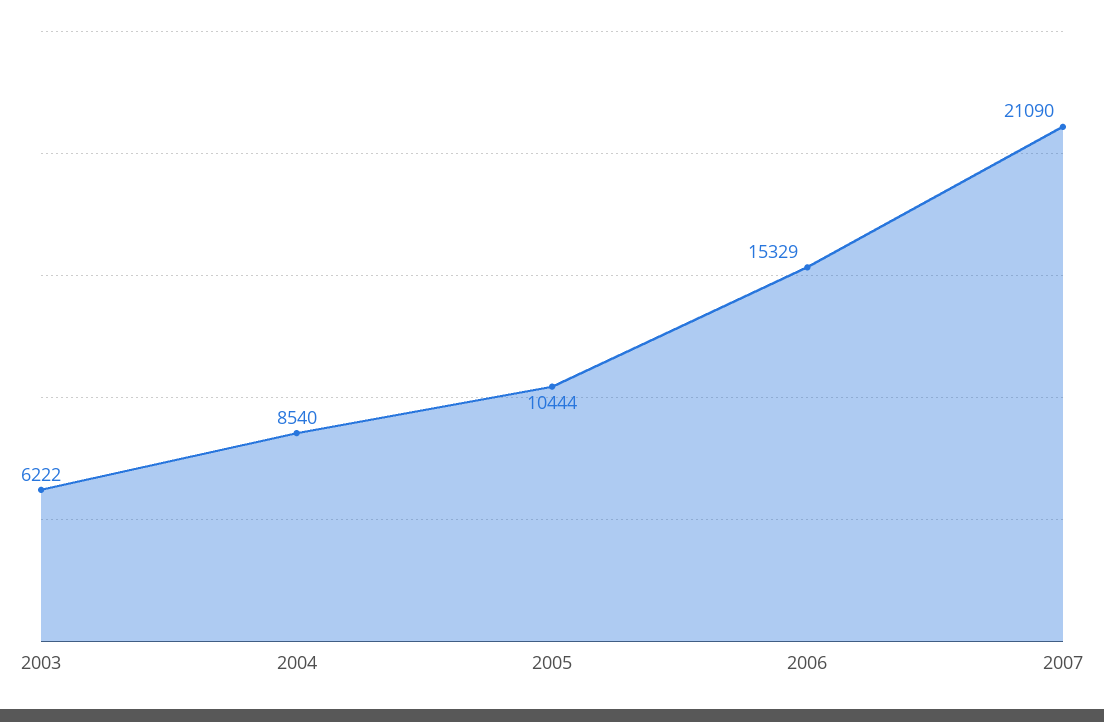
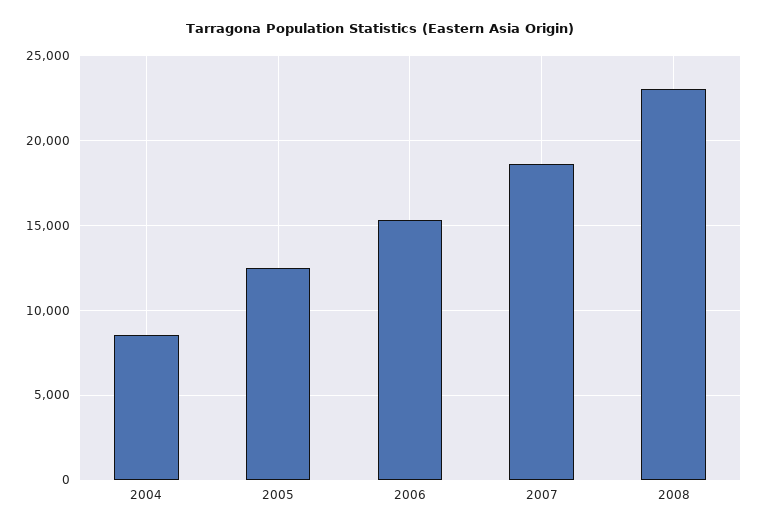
2003: 6222 -> none
2005: 10444 -> 12500
2007: 21090 -> 18500
2008: none -> 23000

